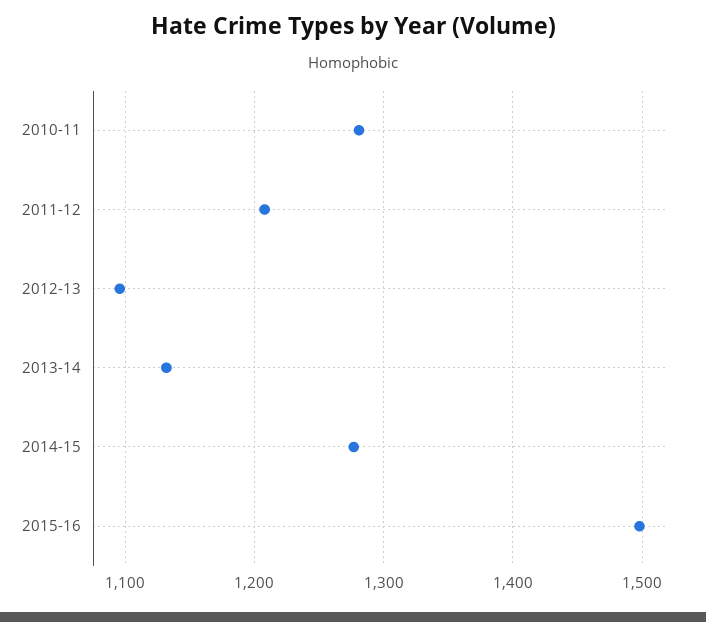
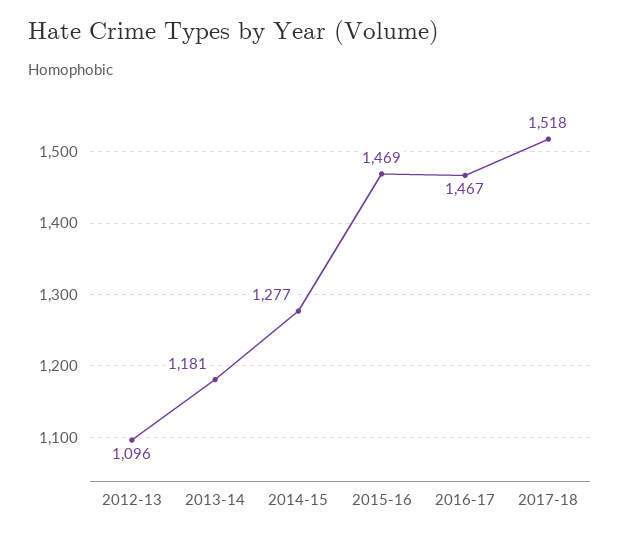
2010-11: 1280 -> none
2011-12: 1210 -> none
2013-14: 1130 -> 1181
2015-16: 1500 -> 1469
2016-17: none -> 1467
2017-18: none -> 1518

